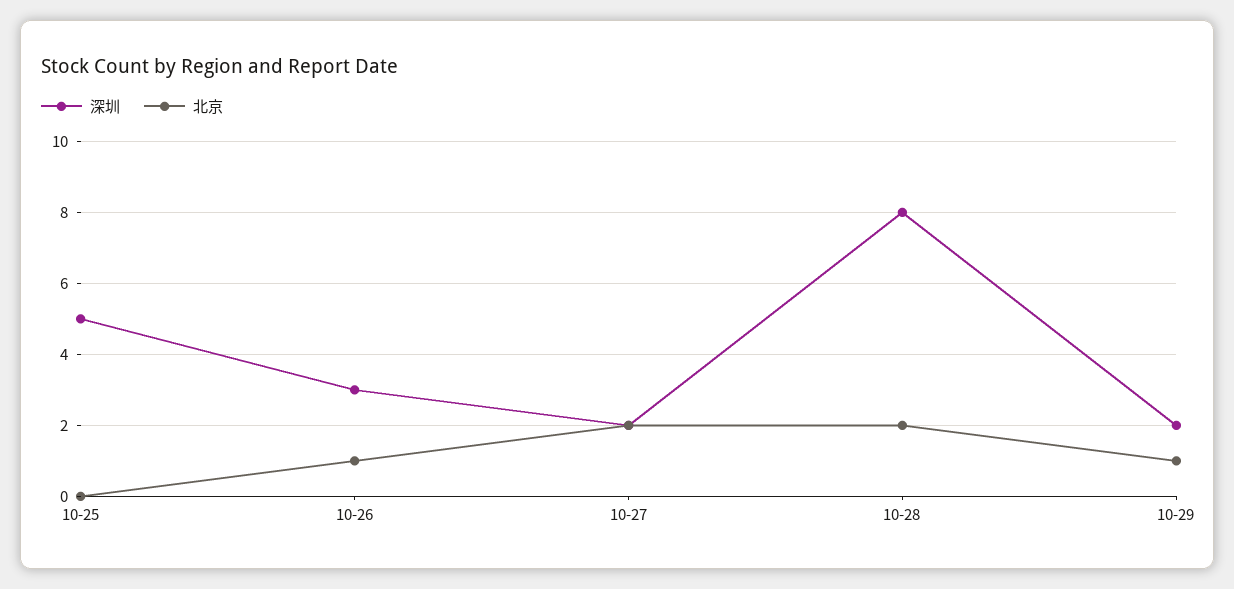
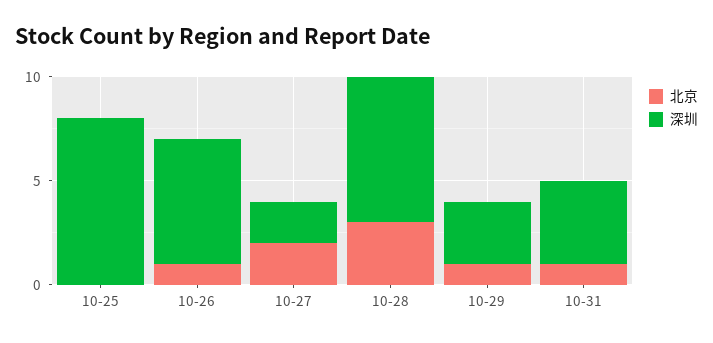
深圳, 10-25: 5 -> 8
深圳, 10-26: 3 -> 6
深圳, 10-28: 8 -> 7
北京, 10-28: 2 -> 3
深圳, 10-29: 2 -> 3
北京, 10-31: none -> 1
深圳, 10-31: none -> 4

